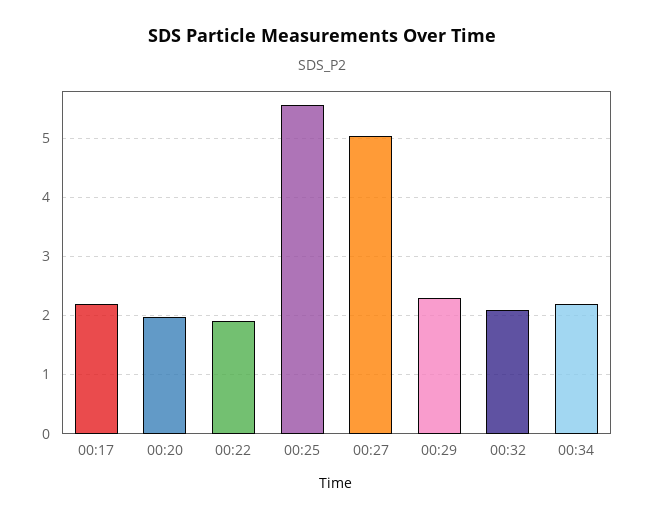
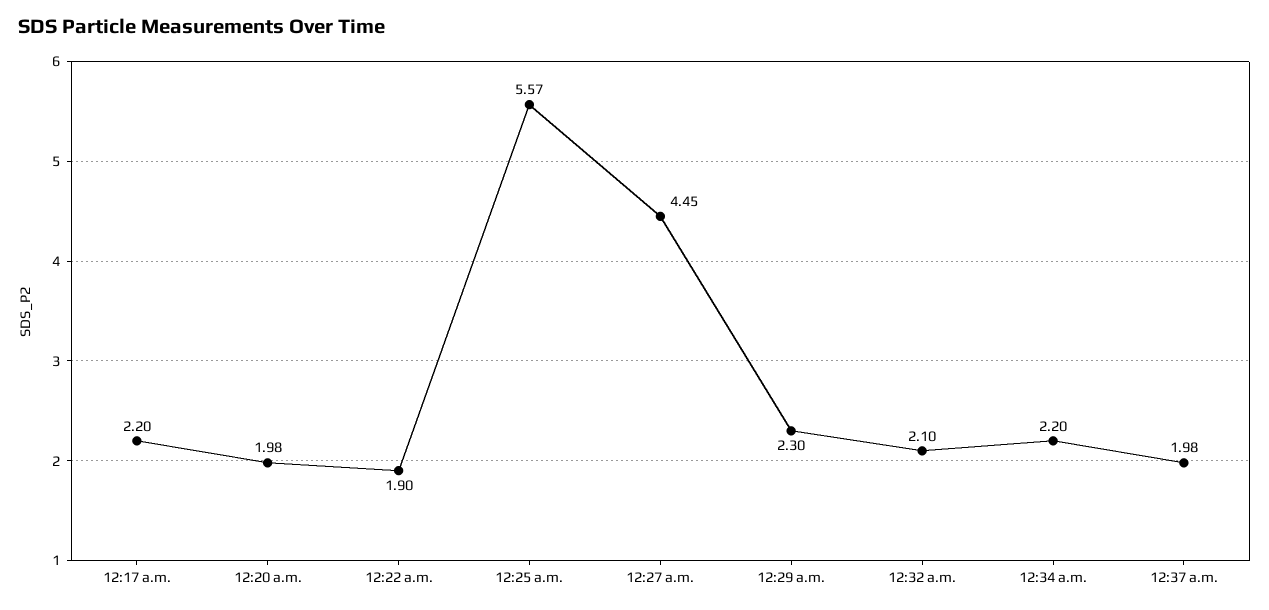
00:27: 5 -> 4.45
12:37 a.m.: none -> 1.98

